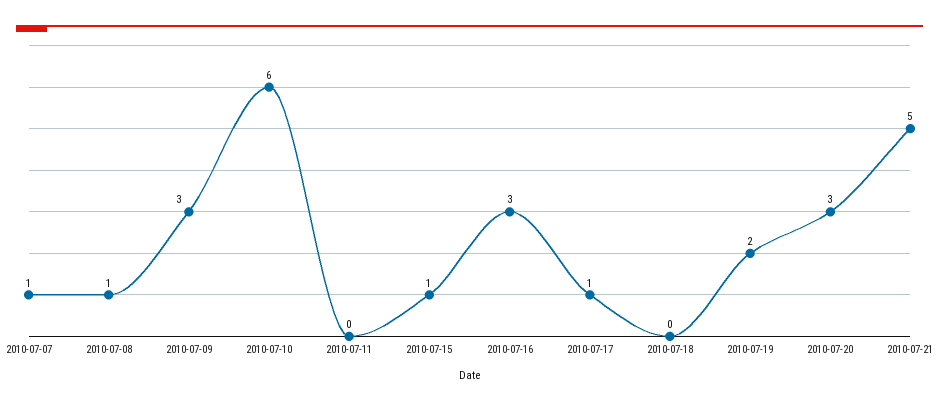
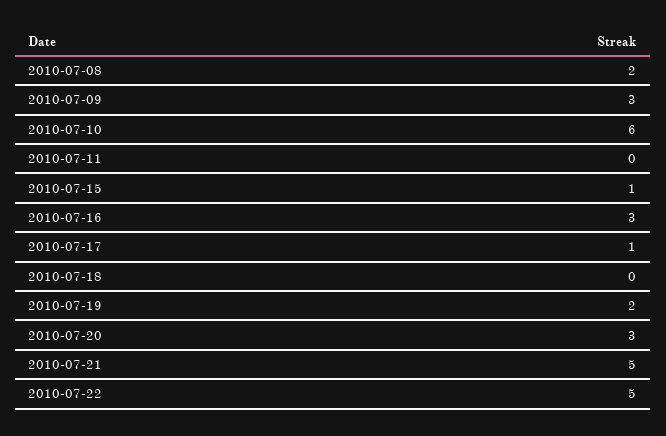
2010-07-07: 1 -> none
2010-07-08: 1 -> 2
2010-07-22: none -> 5

